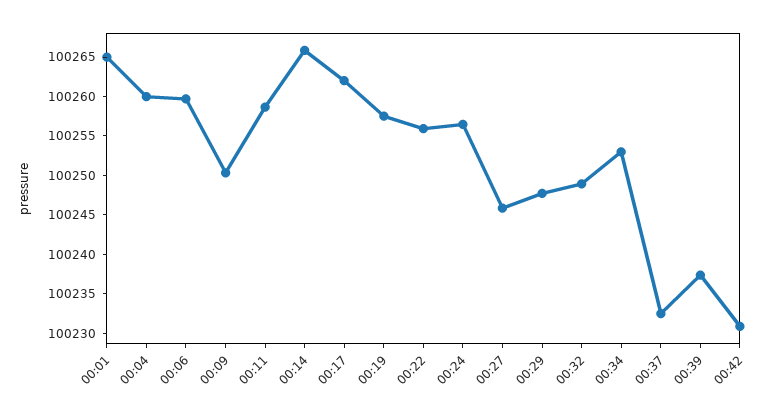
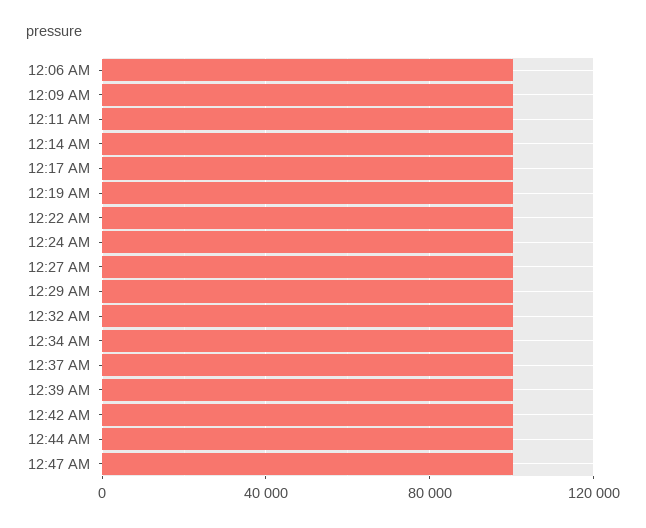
00:01: 100265 -> none
00:04: 100260 -> none
12:44 AM: none -> 100000
12:47 AM: none -> 100000

